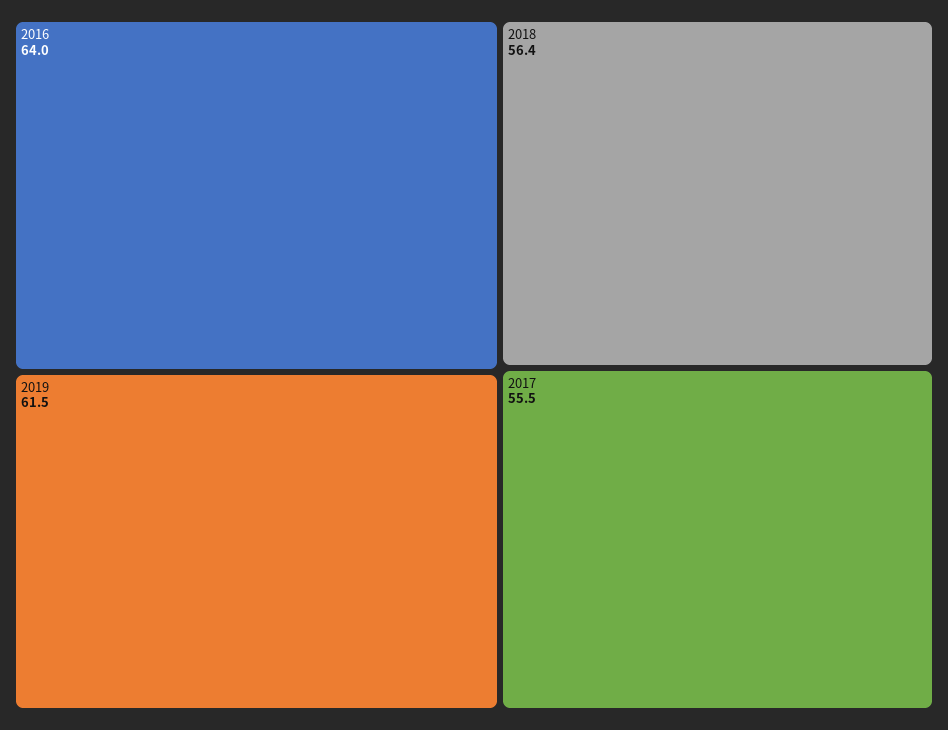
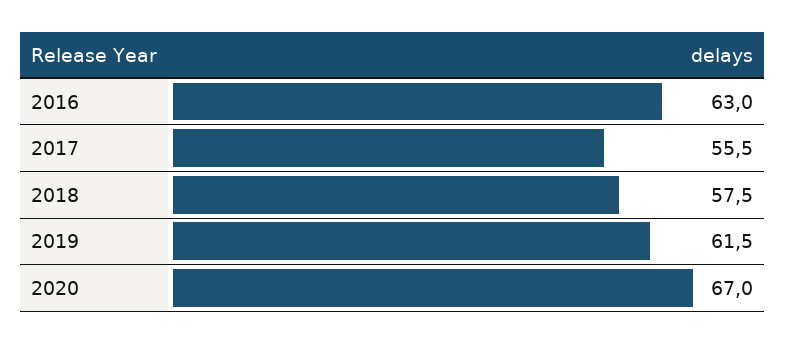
2016: 64 -> 63
2018: 56.4 -> 57.5
2020: none -> 67

